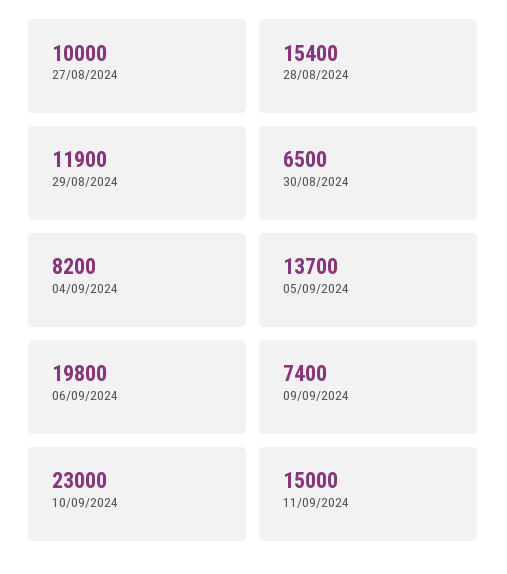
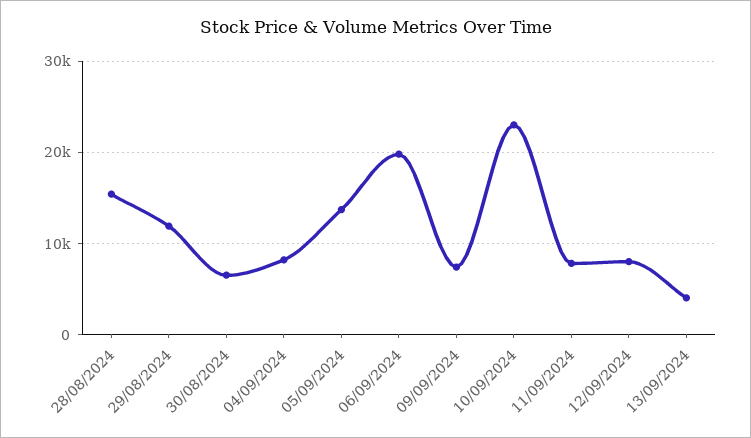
27/08/2024: 10000 -> none
11/09/2024: 15000 -> 8000
12/09/2024: none -> 8000
13/09/2024: none -> 4000

